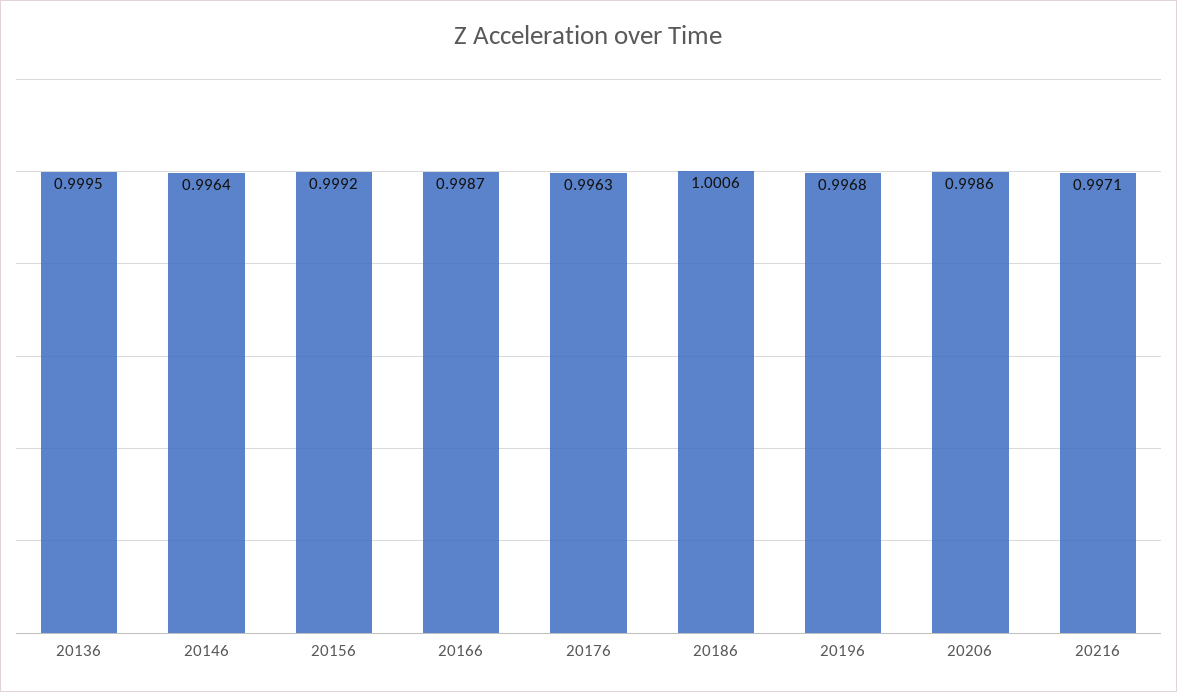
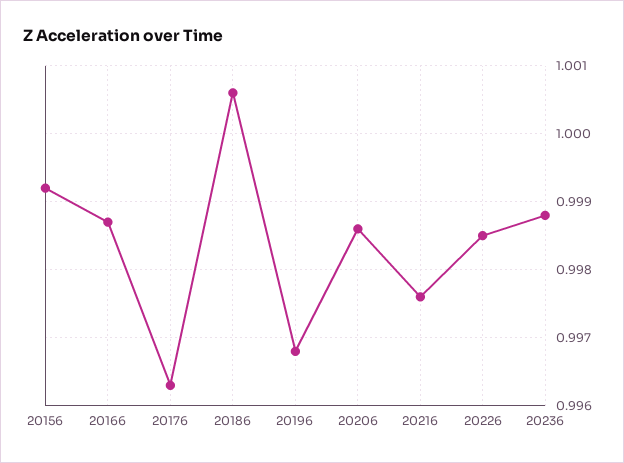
20136: 0.9995 -> none
20146: 0.9964 -> none
20216: 0.9971 -> 0.9976
20226: none -> 0.9985
20236: none -> 0.9988

